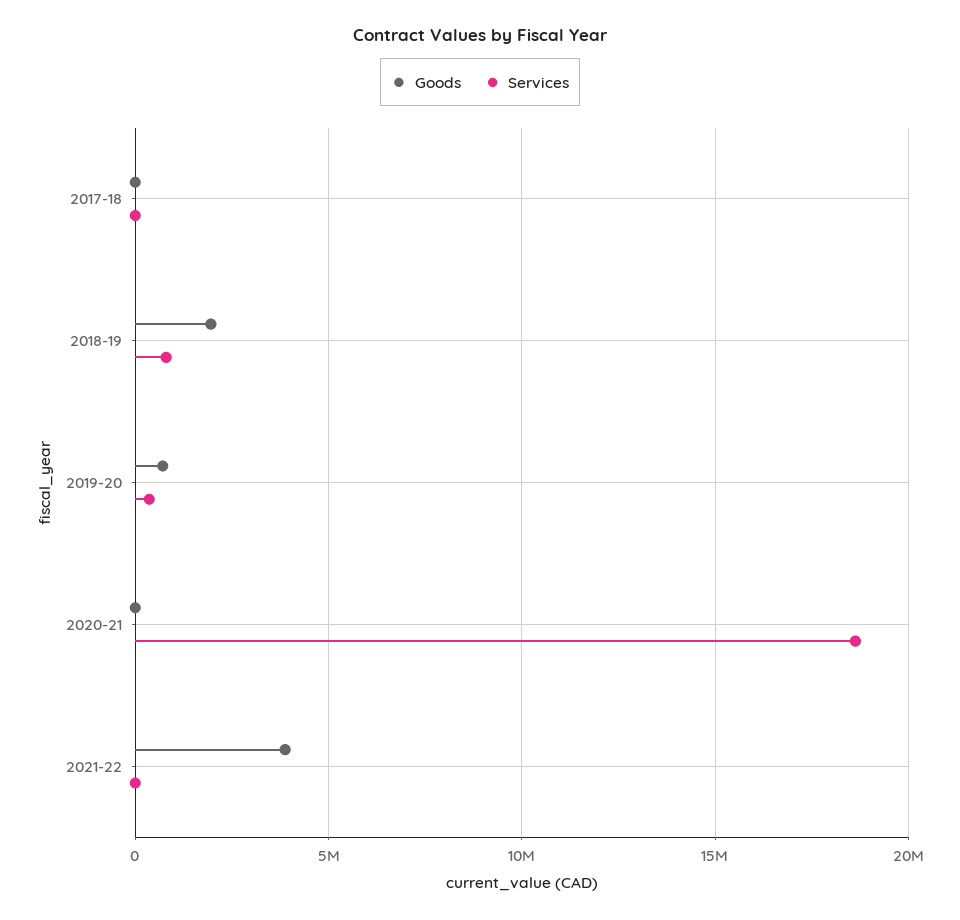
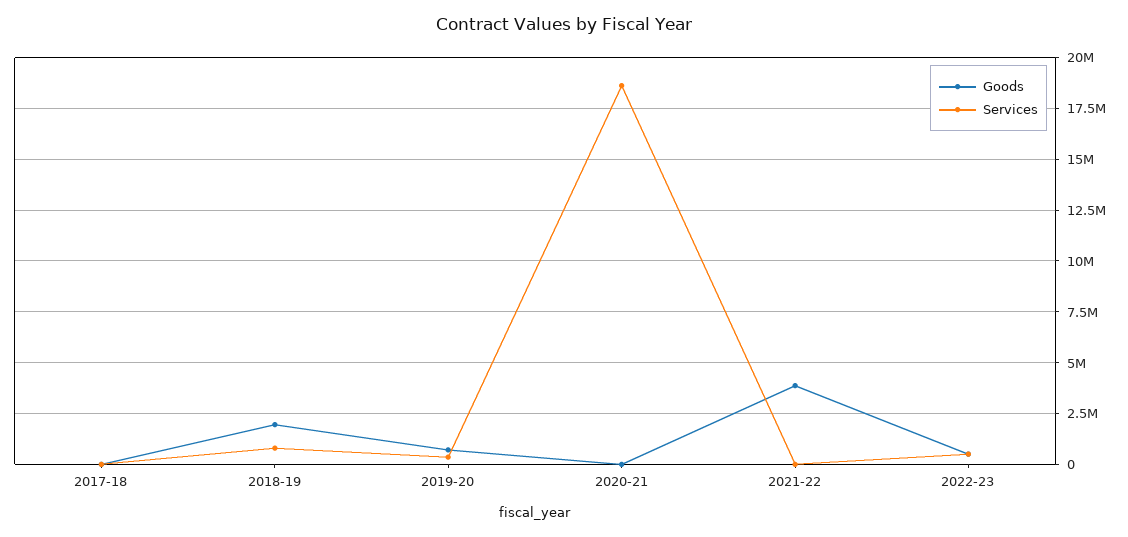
Goods, 2022-23: none -> 500000
Services, 2022-23: none -> 500000

